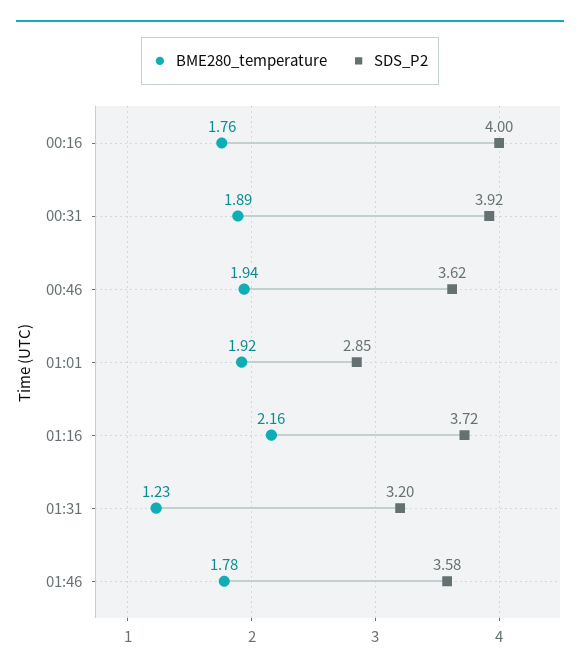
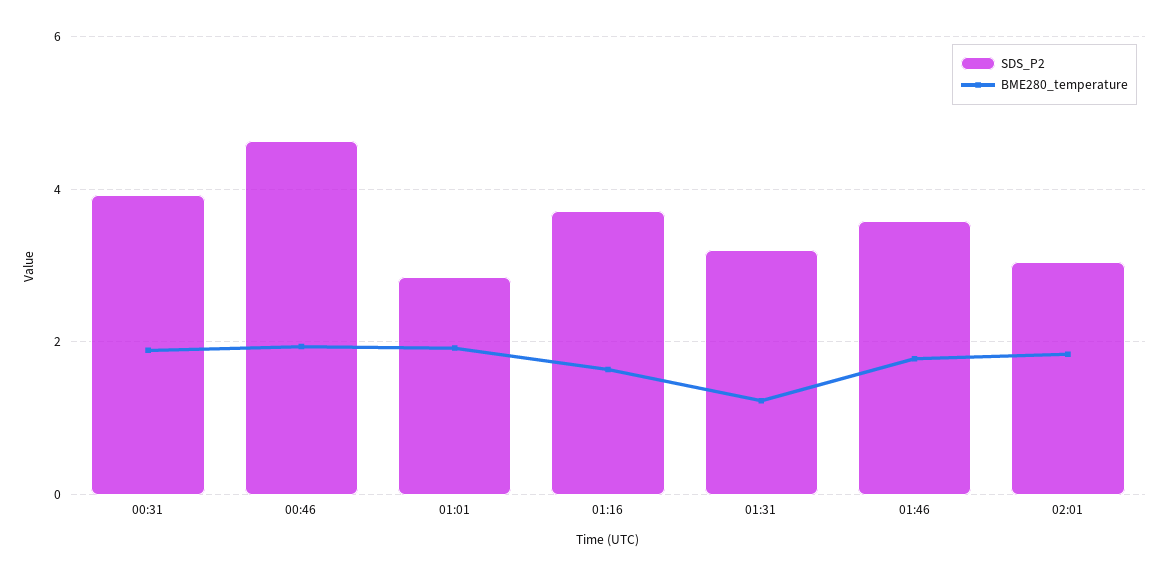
BME280_temperature, 00:16: 1.76 -> none
SDS_P2, 00:16: 4 -> none
SDS_P2, 00:46: 3.62 -> 4.6
BME280_temperature, 01:16: 2.16 -> 1.6
SDS_P2, 02:01: none -> 3
BME280_temperature, 02:01: none -> 1.8

